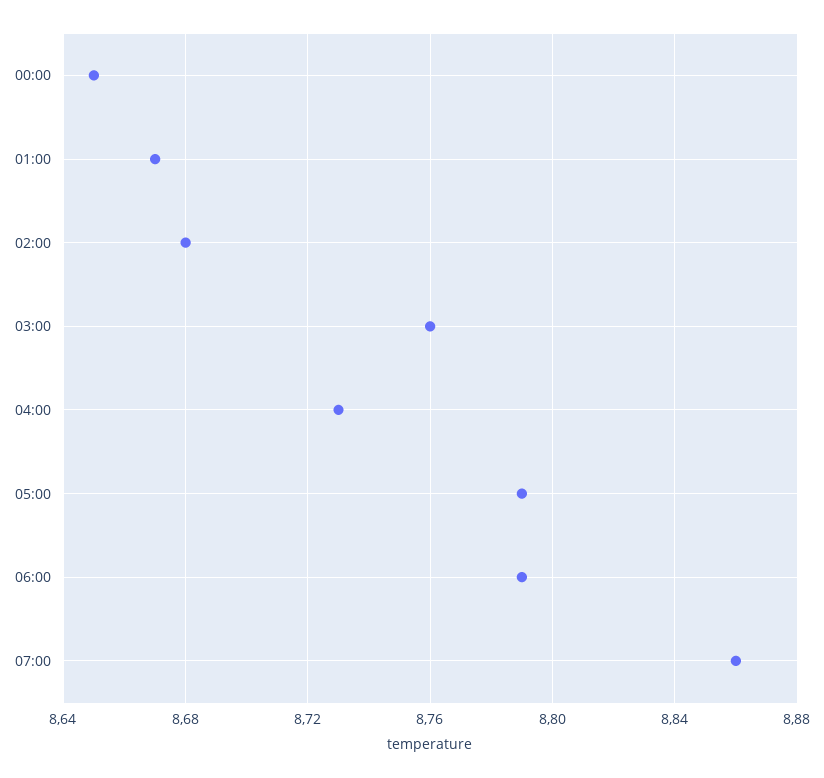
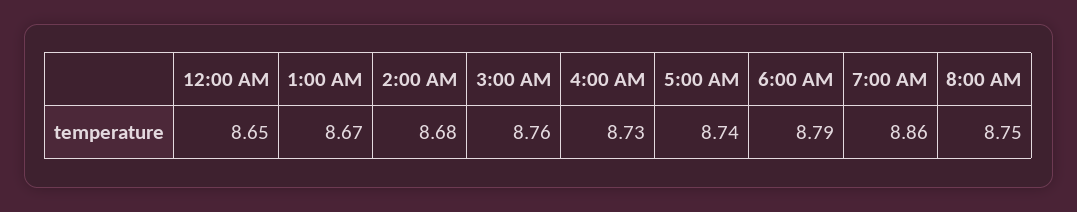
05:00: 8.79 -> 8.74
8:00 AM: none -> 8.75

